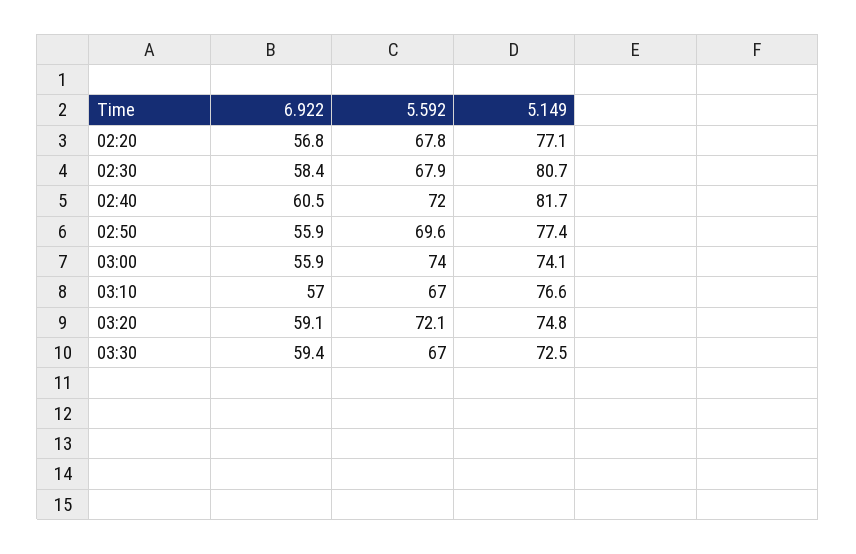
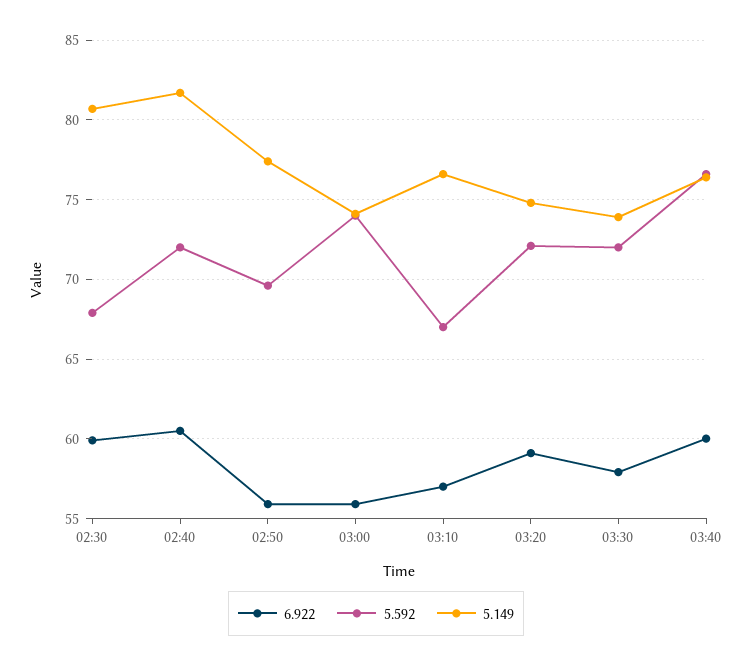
6.922, 02:20: 56.8 -> none
5.592, 02:20: 67.8 -> none
5.149, 02:20: 77.1 -> none
6.922, 02:30: 58.4 -> 60
6.922, 03:30: 59.4 -> 58
5.592, 03:30: 67 -> 72
5.149, 03:30: 72.5 -> 74
6.922, 03:40: none -> 60
5.592, 03:40: none -> 76.5
5.149, 03:40: none -> 76.5

